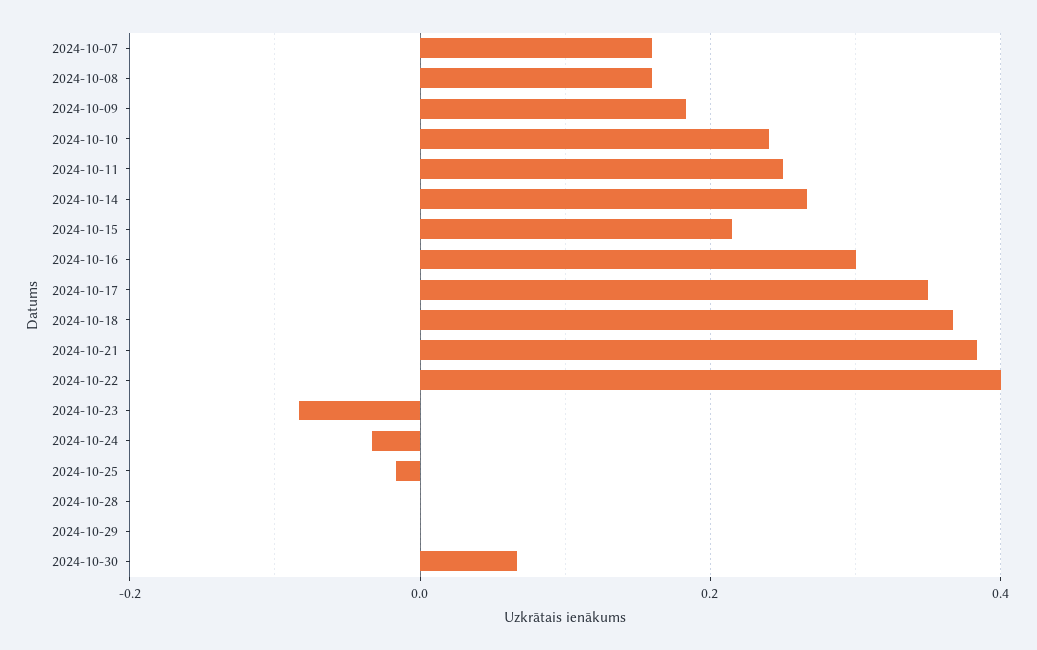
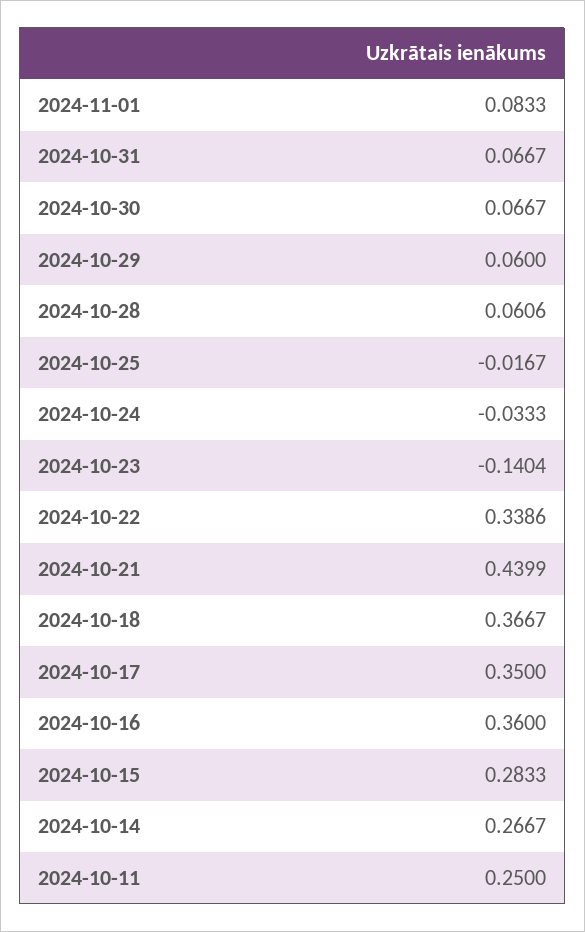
2024-10-07: 0.16 -> none
2024-10-08: 0.16 -> none
2024-10-09: 0.18 -> none
2024-10-10: 0.24 -> none
2024-10-15: 0.22 -> 0.2833
2024-10-16: 0.3 -> 0.36
2024-10-21: 0.38 -> 0.4399
2024-10-22: 0.4 -> 0.3386
2024-10-23: -0.08 -> -0.1404
2024-10-28: 0 -> 0.0606
2024-10-29: 0 -> 0.06
2024-11-01: none -> 0.0833
2024-10-31: none -> 0.0667

